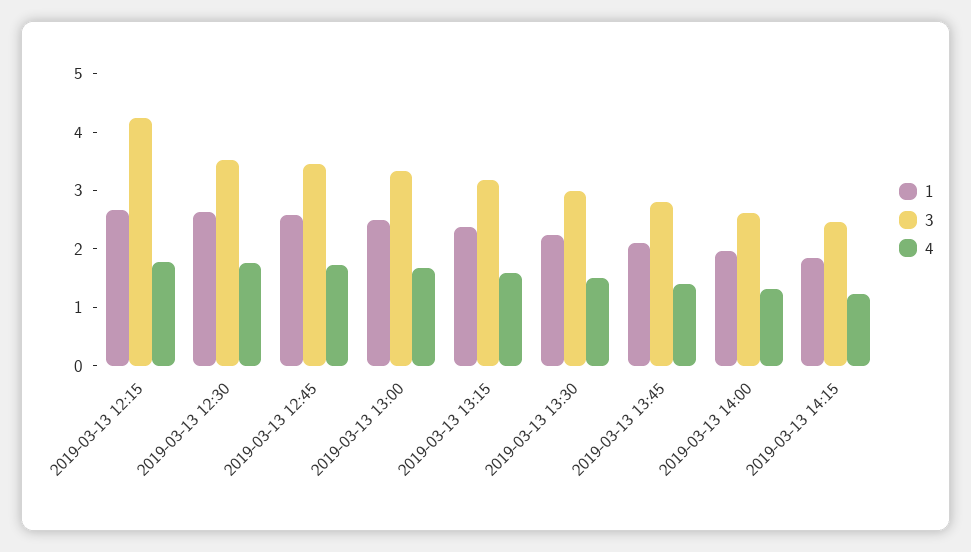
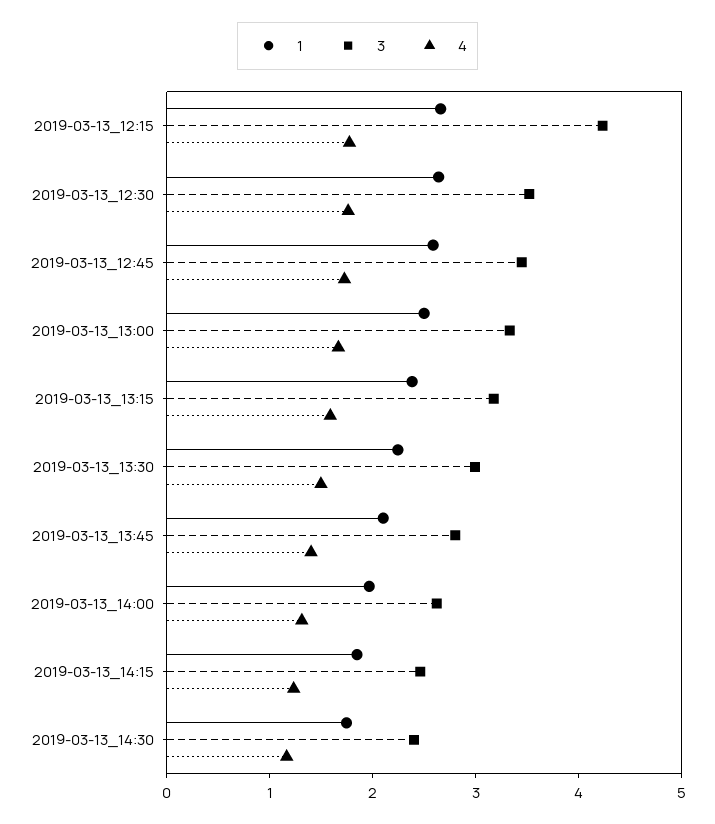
1, 2019-03-13_14:30: none -> 1.8
3, 2019-03-13_14:30: none -> 2.4
4, 2019-03-13_14:30: none -> 1.2

